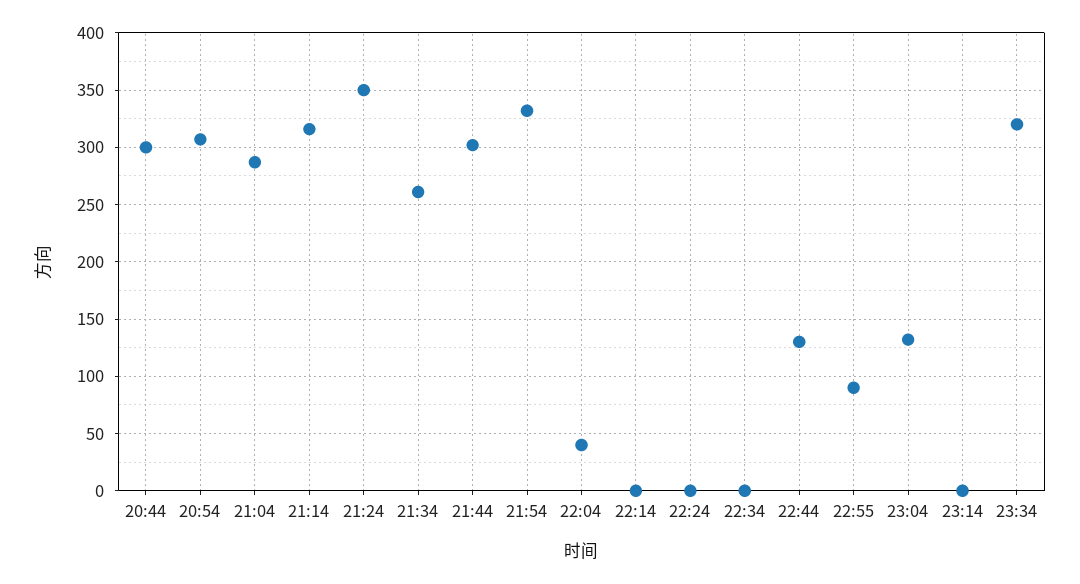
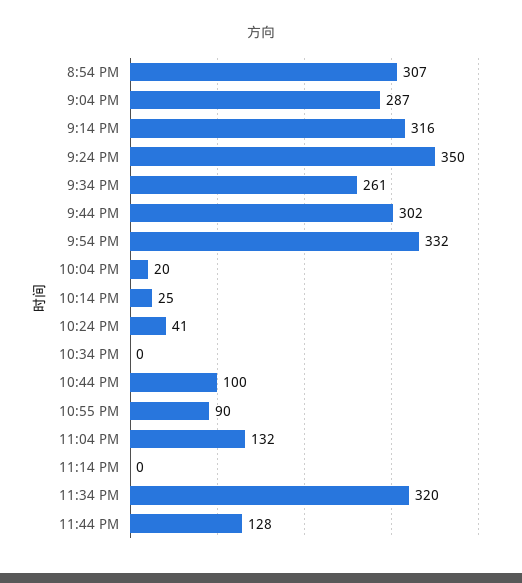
20:44: 300 -> none
22:04: 40 -> 20
22:14: 0 -> 25
22:24: 0 -> 41
22:44: 130 -> 100
11:44 PM: none -> 128

